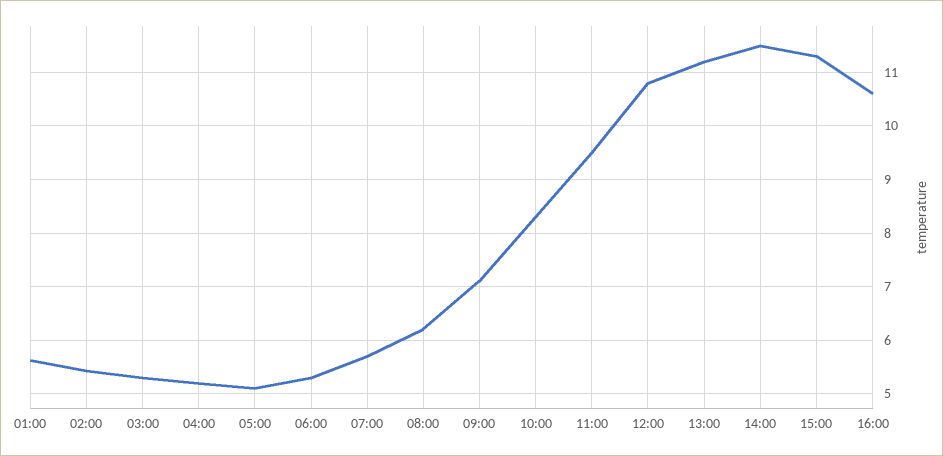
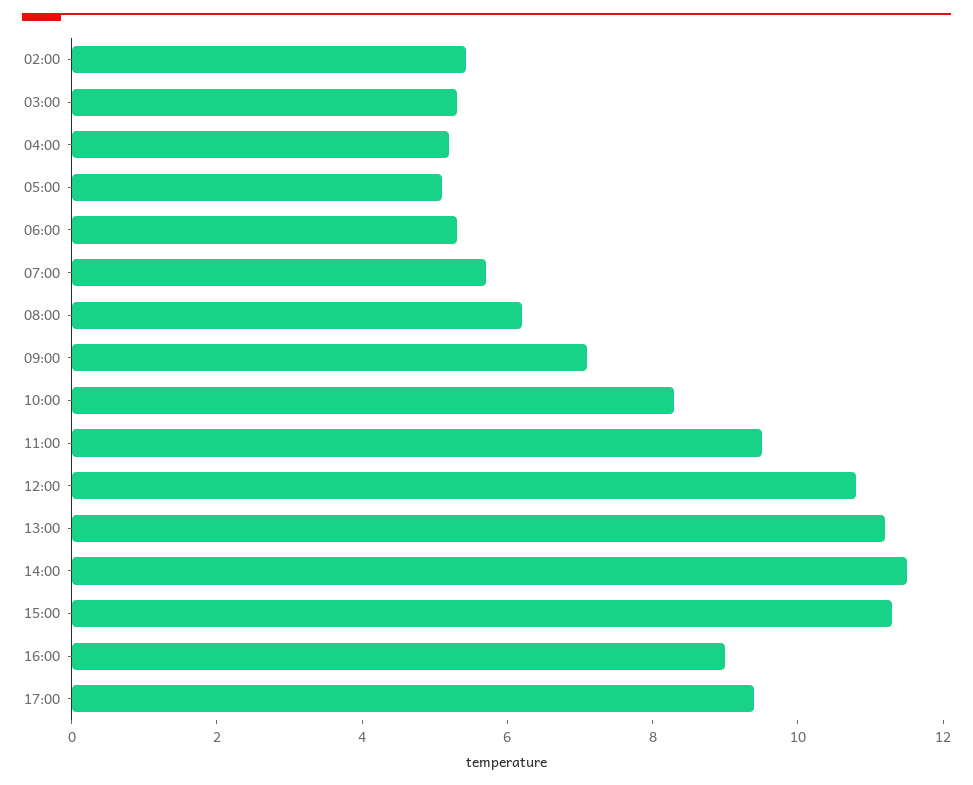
01:00: 5.6 -> none
16:00: 10.6 -> 9
17:00: none -> 9.5

